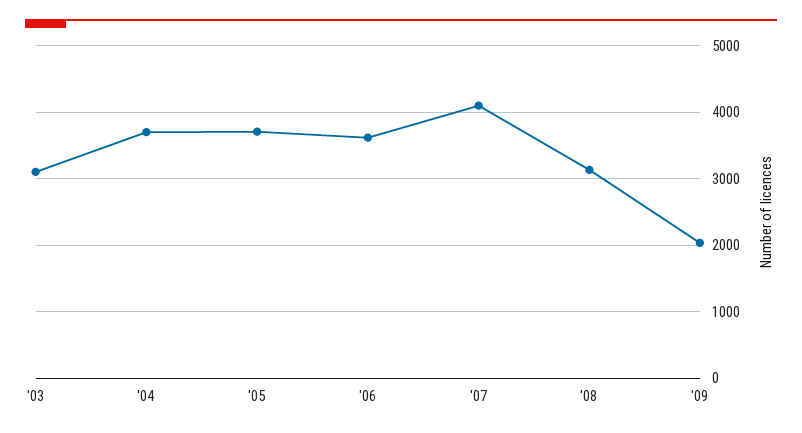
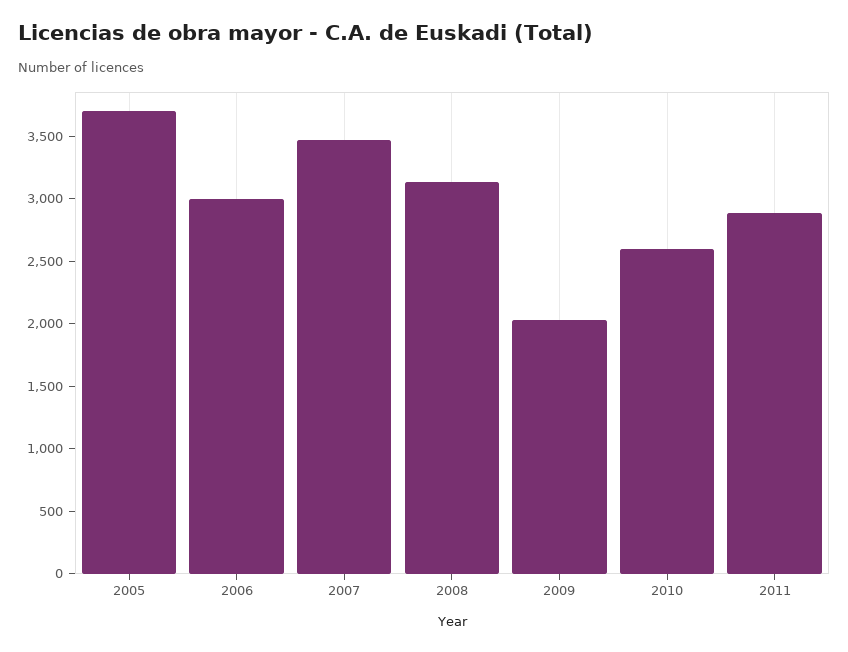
'03: 3100 -> none
'04: 3700 -> none
'06: 3600 -> 3000
'07: 4100 -> 3500
2010: none -> 2600
2011: none -> 2900

